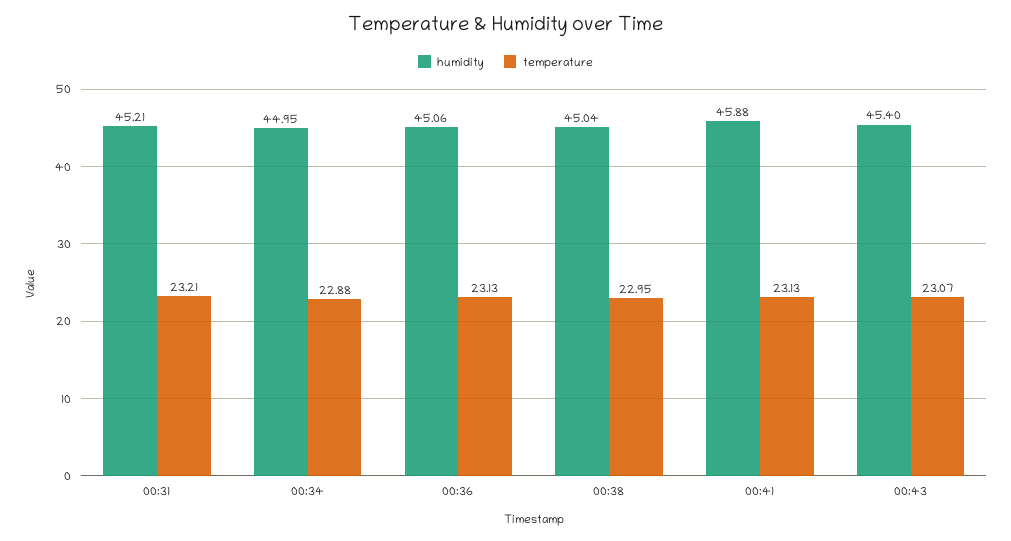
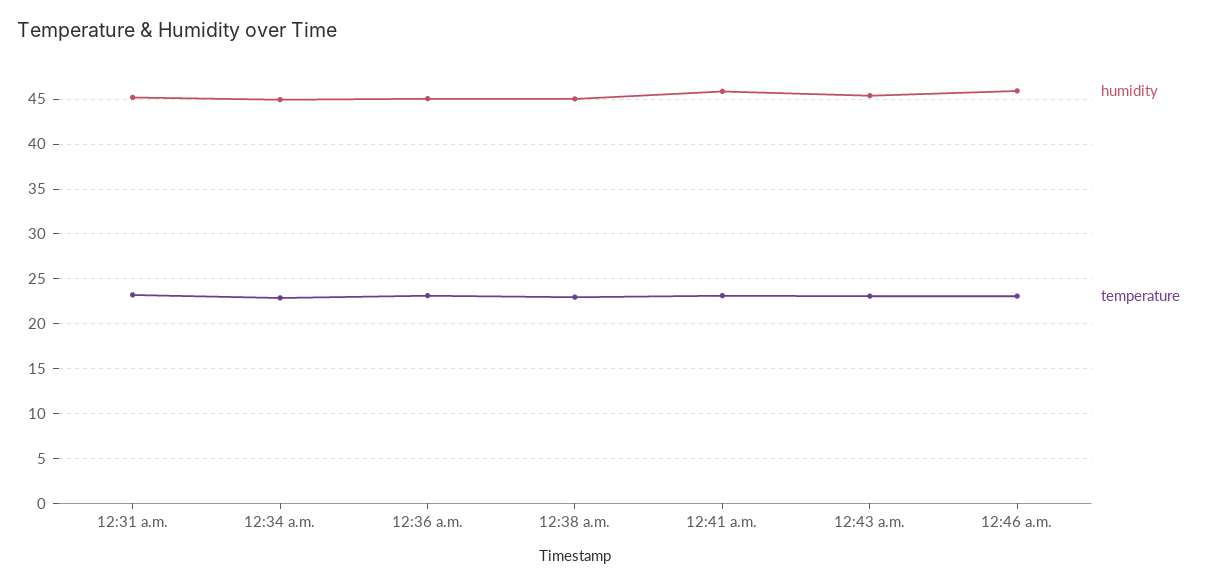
humidity, 12:46 a.m.: none -> 46
temperature, 12:46 a.m.: none -> 23

